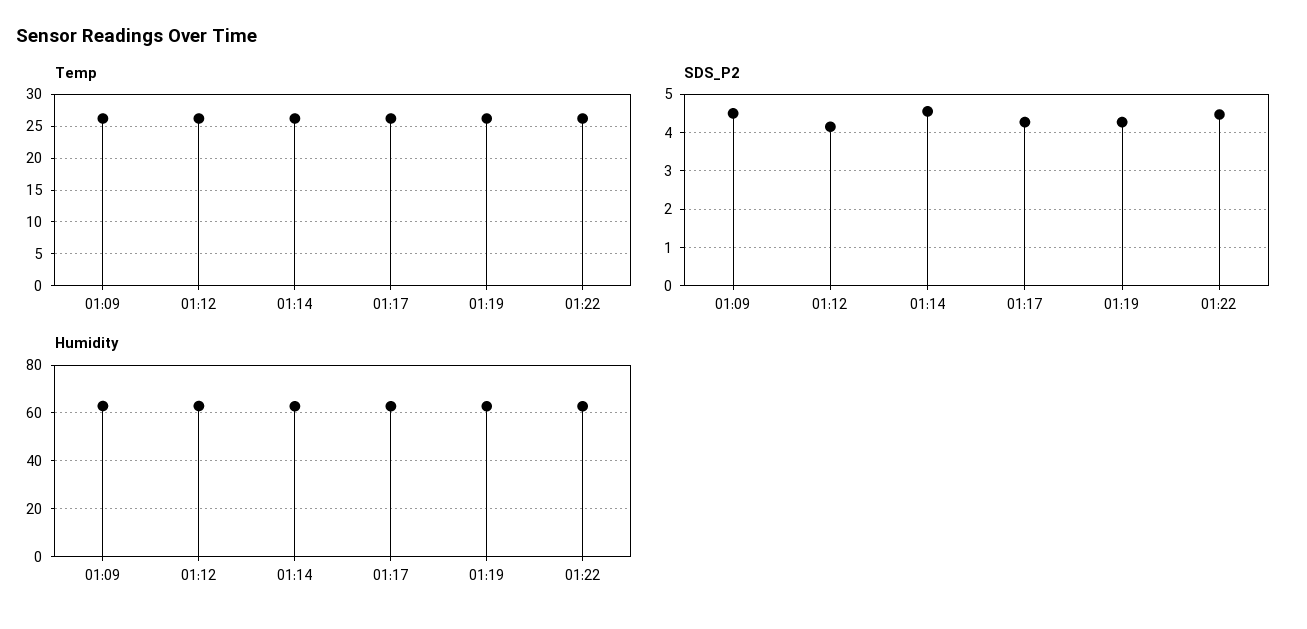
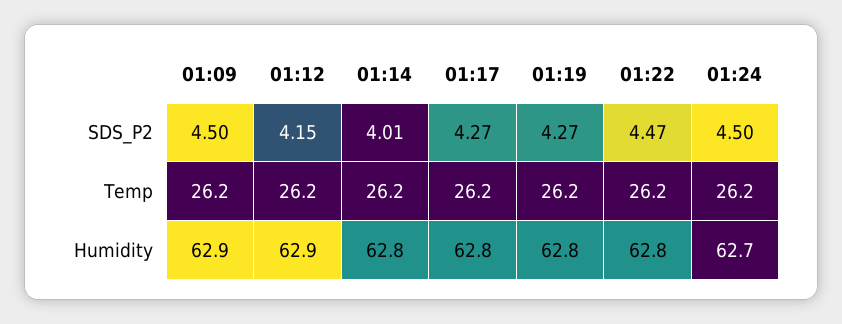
SDS_P2, 01:14: 4.6 -> 4.01
SDS_P2, 01:24: none -> 4.5
Temp, 01:24: none -> 26.2
Humidity, 01:24: none -> 62.7

